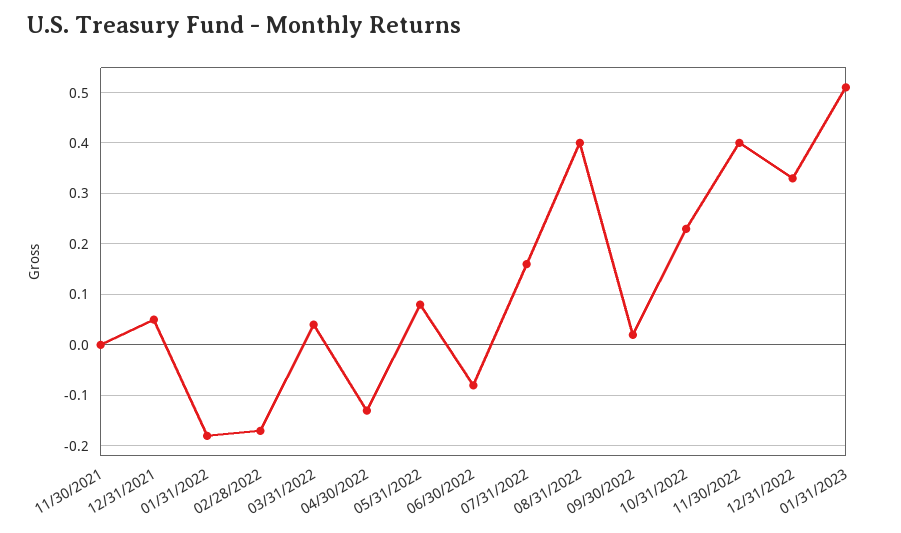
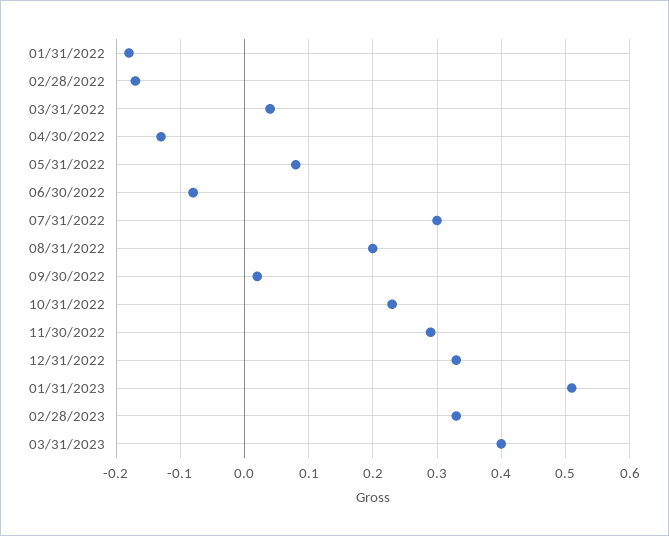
11/30/2021: 0 -> none
12/31/2021: 0.05 -> none
07/31/2022: 0.15 -> 0.3
08/31/2022: 0.4 -> 0.2
11/30/2022: 0.4 -> 0.29
02/28/2023: none -> 0.33
03/31/2023: none -> 0.4

